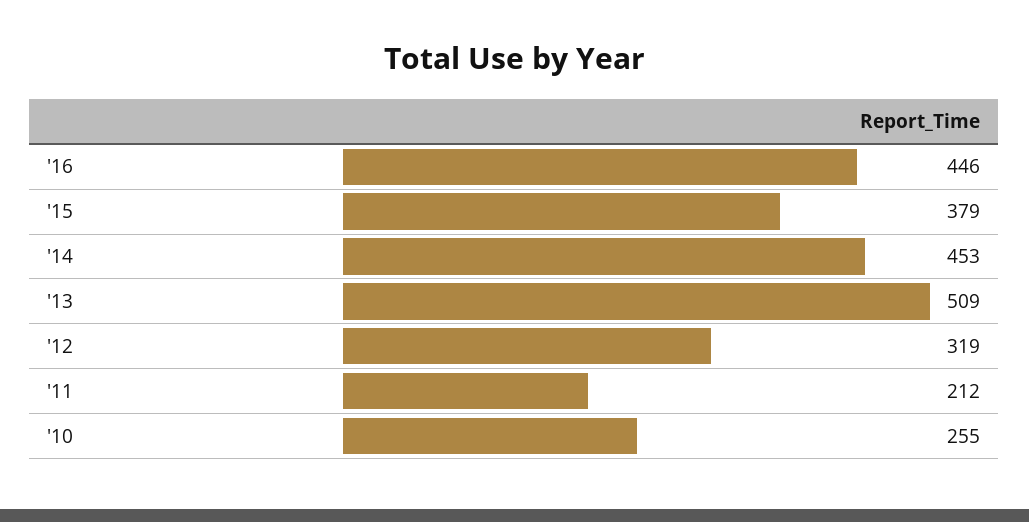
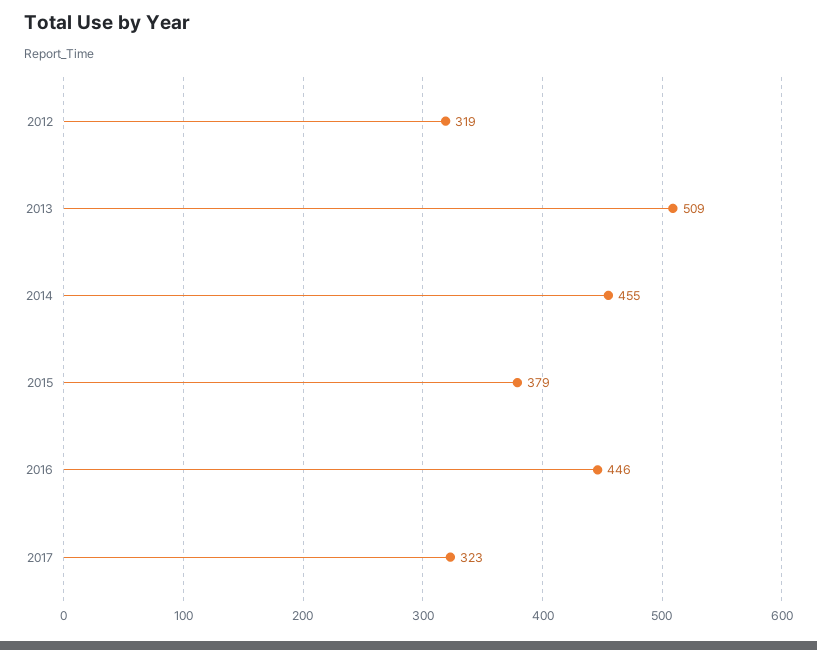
'14: 453 -> 455
'11: 212 -> none
'10: 255 -> none
2017: none -> 323

